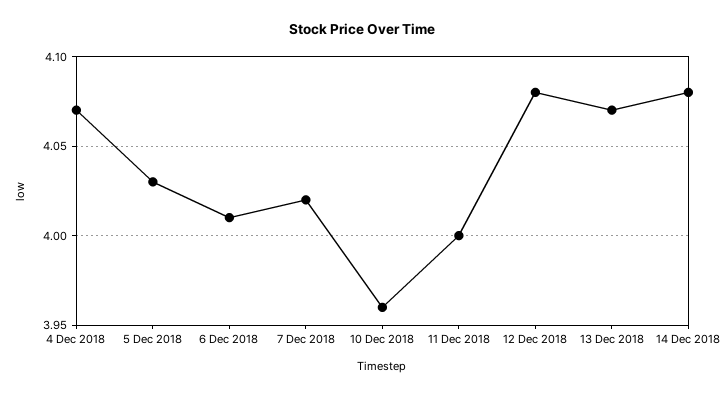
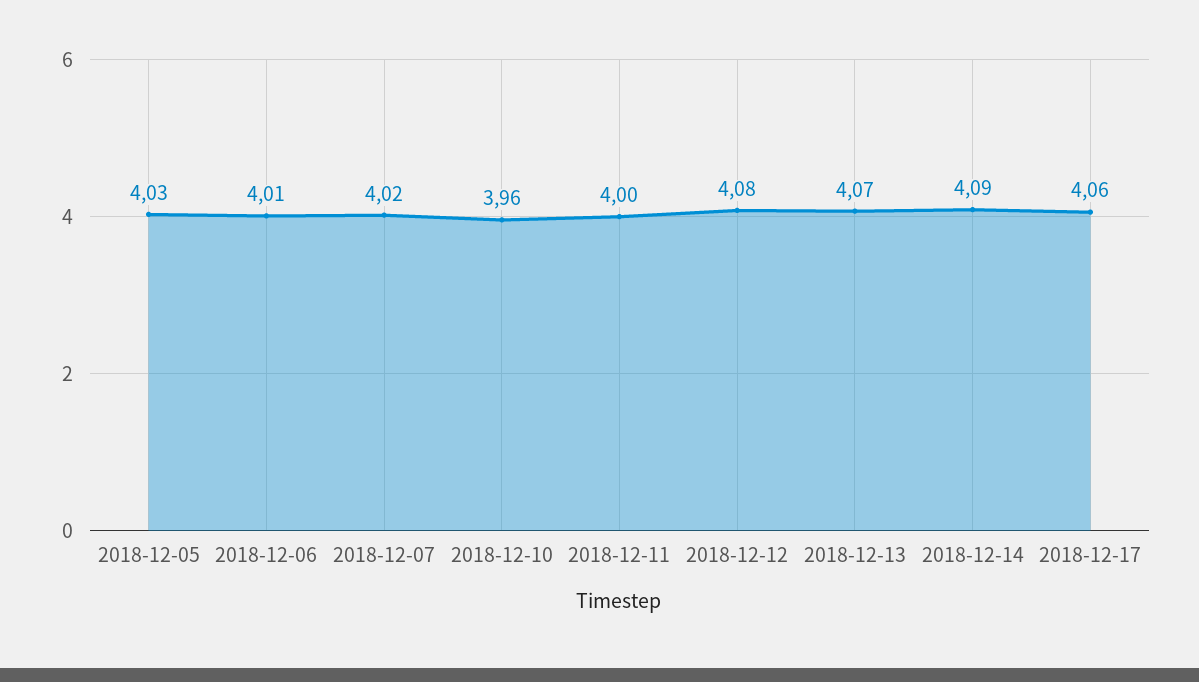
4 Dec 2018: 4.07 -> none
14 Dec 2018: 4.08 -> 4.09
2018-12-17: none -> 4.06

